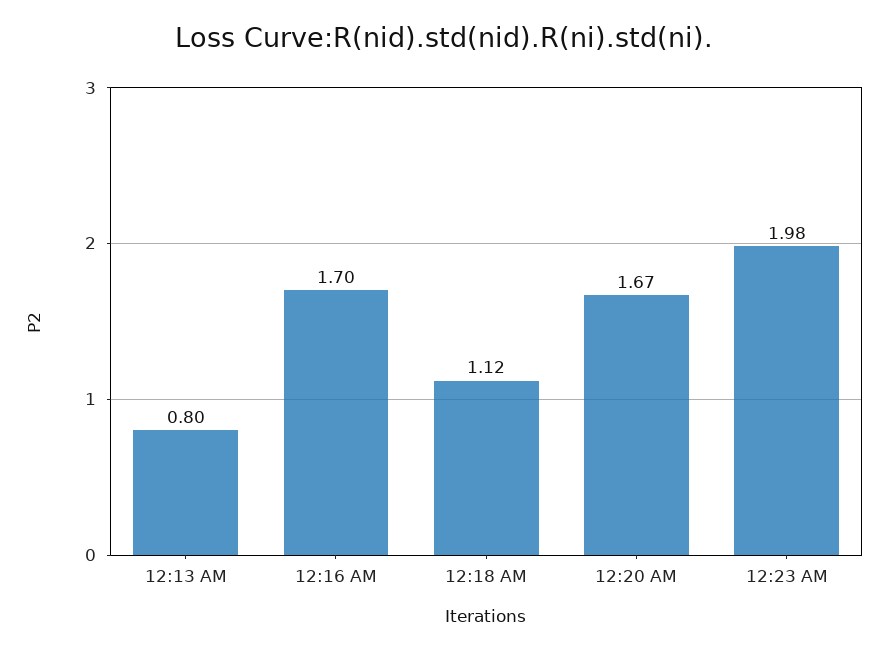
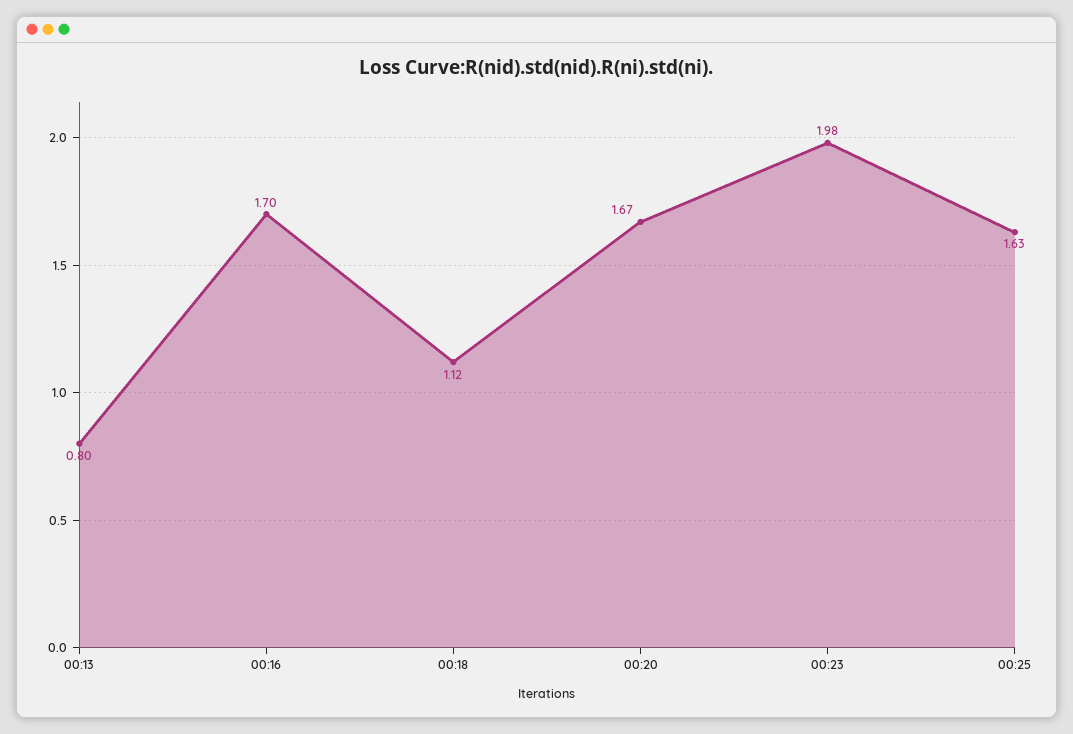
00:25: none -> 1.63

